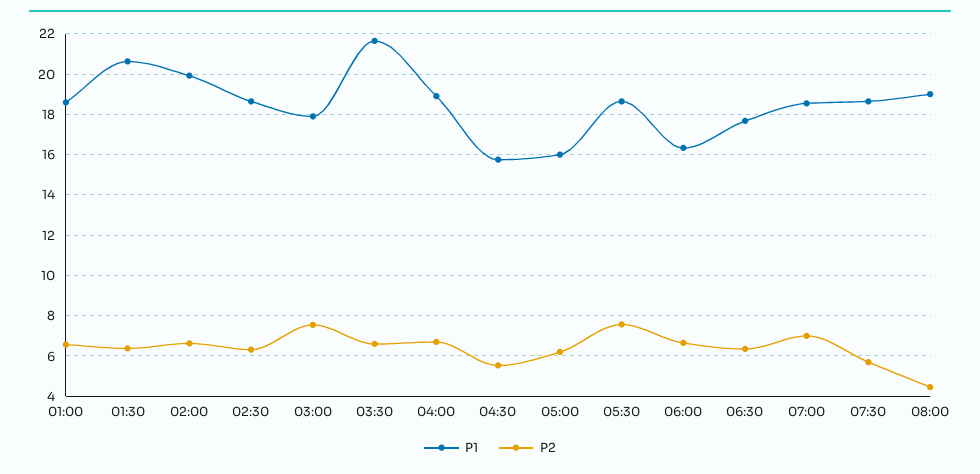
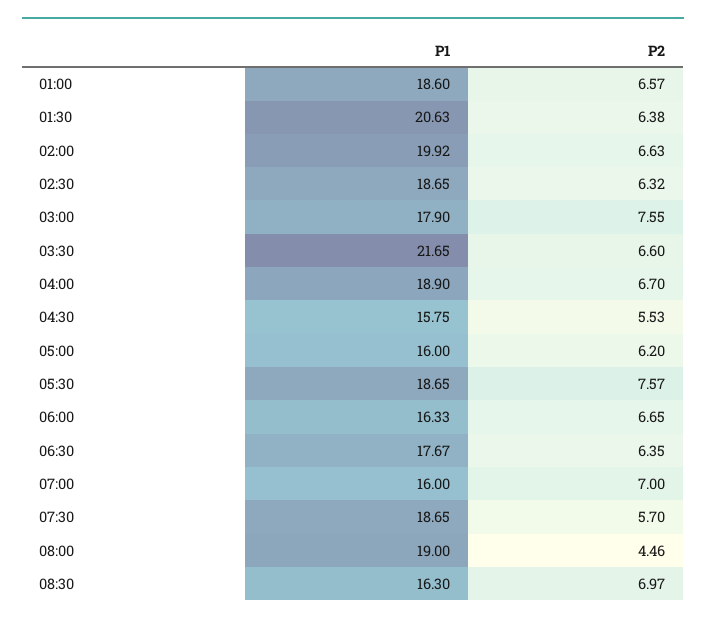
P1, 07:00: 18.5 -> 16
P1, 08:30: none -> 16.3
P2, 08:30: none -> 6.97

